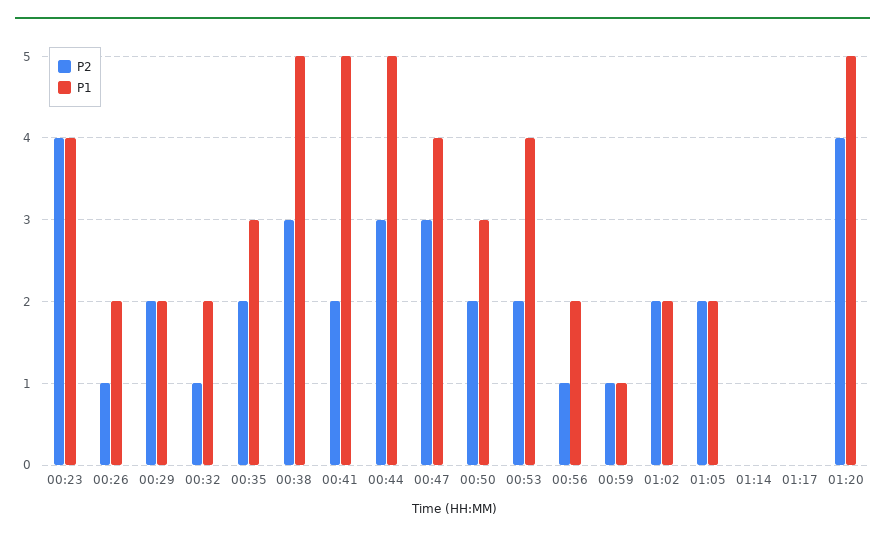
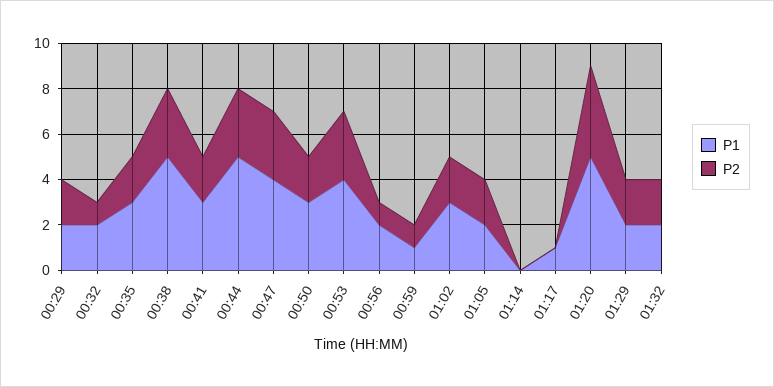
P2, 00:23: 4 -> none
P1, 00:23: 4 -> none
P2, 00:26: 1 -> none
P1, 00:26: 2 -> none
P1, 00:41: 5 -> 3
P2, 00:53: 2 -> 3
P1, 01:02: 2 -> 3
P1, 01:17: 0 -> 1
P1, 01:29: none -> 2
P2, 01:29: none -> 2
P1, 01:32: none -> 2
P2, 01:32: none -> 2

